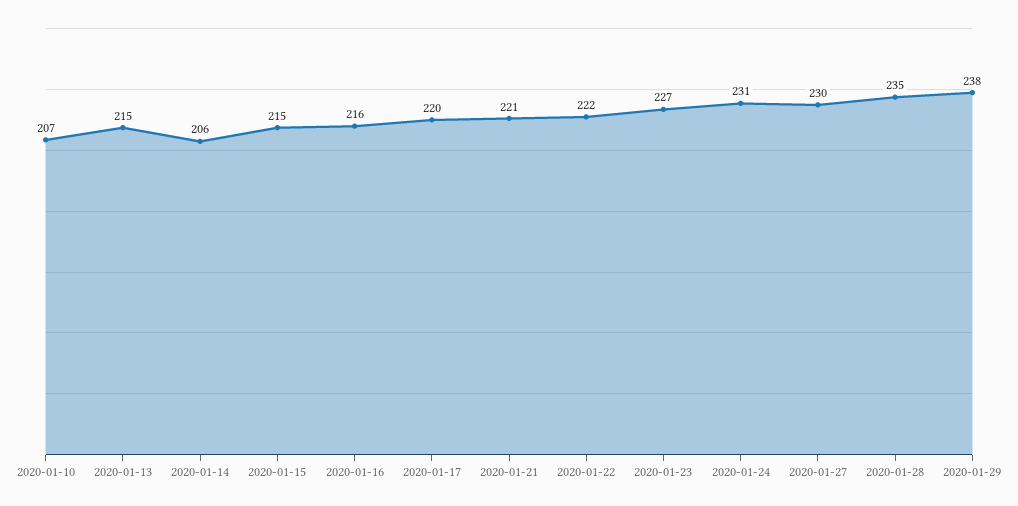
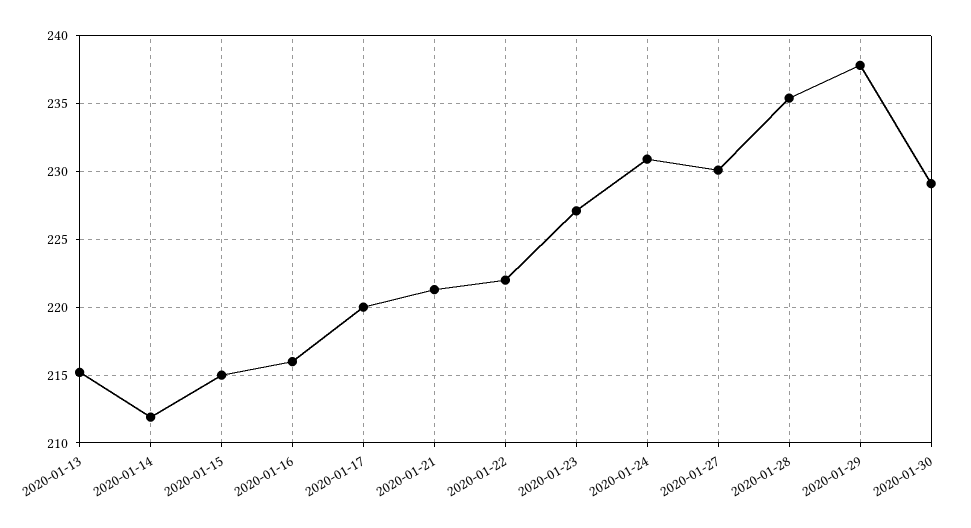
2020-01-10: 207 -> none
2020-01-14: 206 -> 212
2020-01-30: none -> 229

